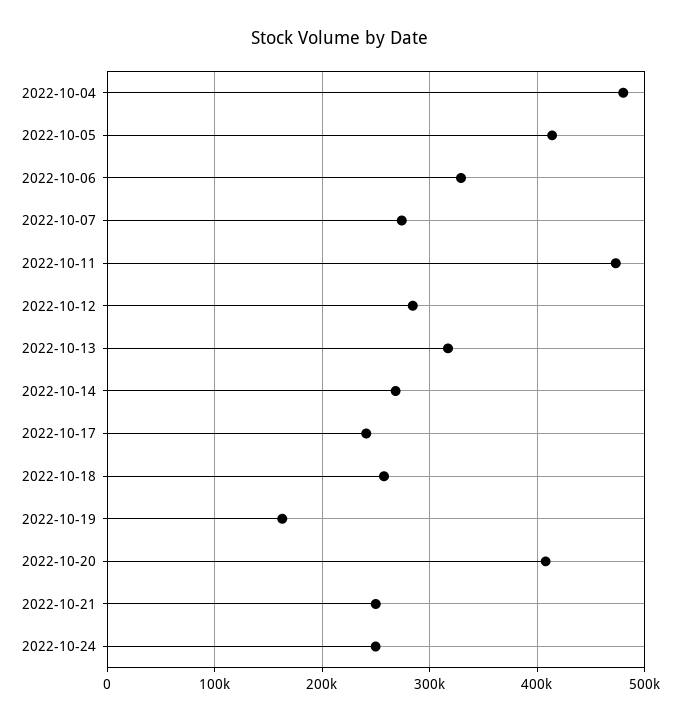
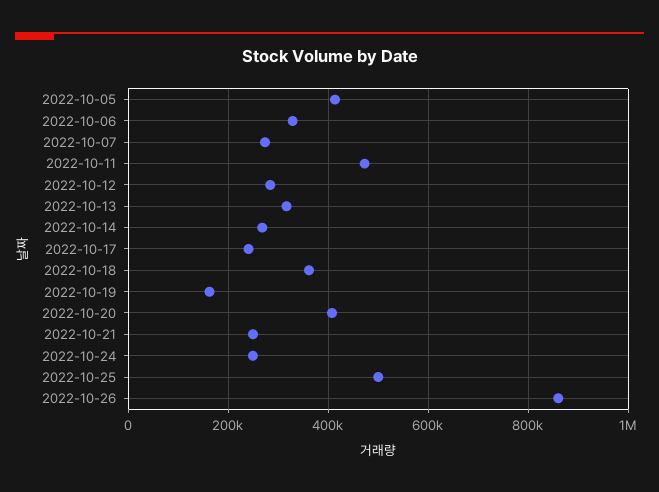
2022-10-04: 480000 -> none
2022-10-18: 260000 -> 360000
2022-10-25: none -> 500000
2022-10-26: none -> 860000

